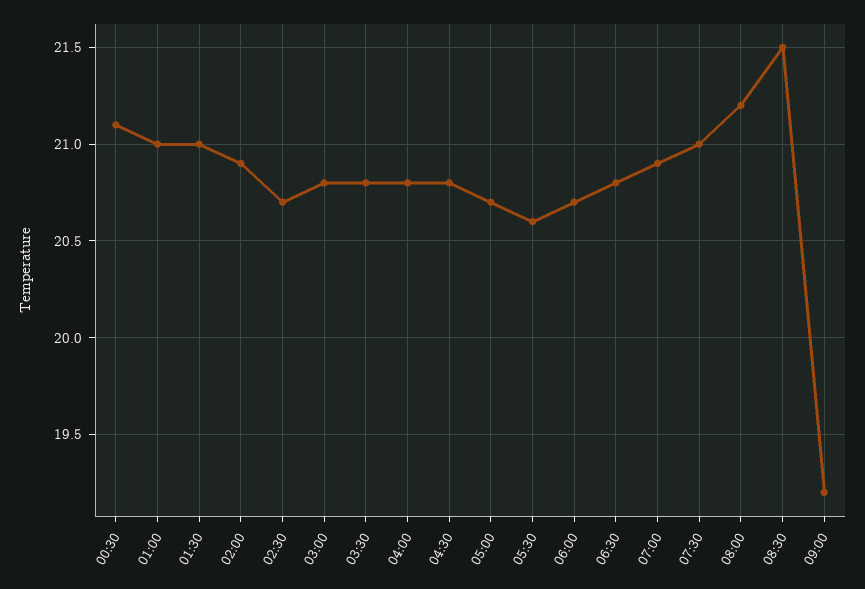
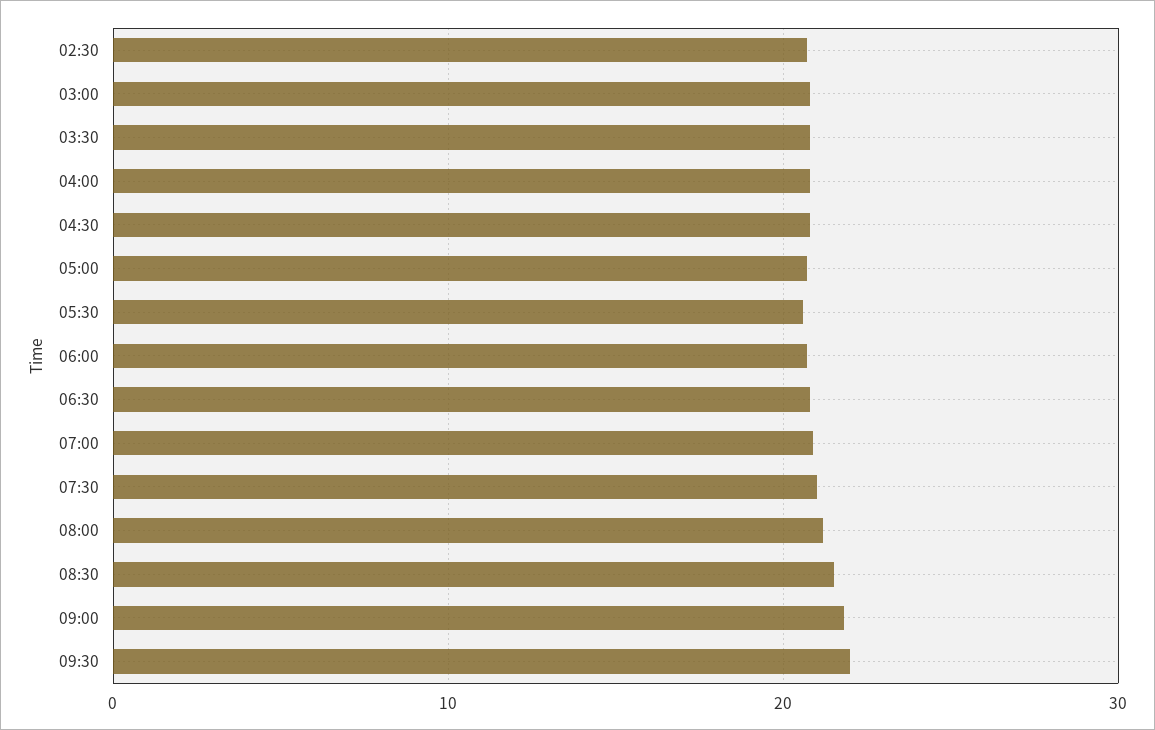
00:30: 21.1 -> none
01:00: 21 -> none
01:30: 21 -> none
02:00: 20.9 -> none
09:00: 19.2 -> 22
09:30: none -> 22

